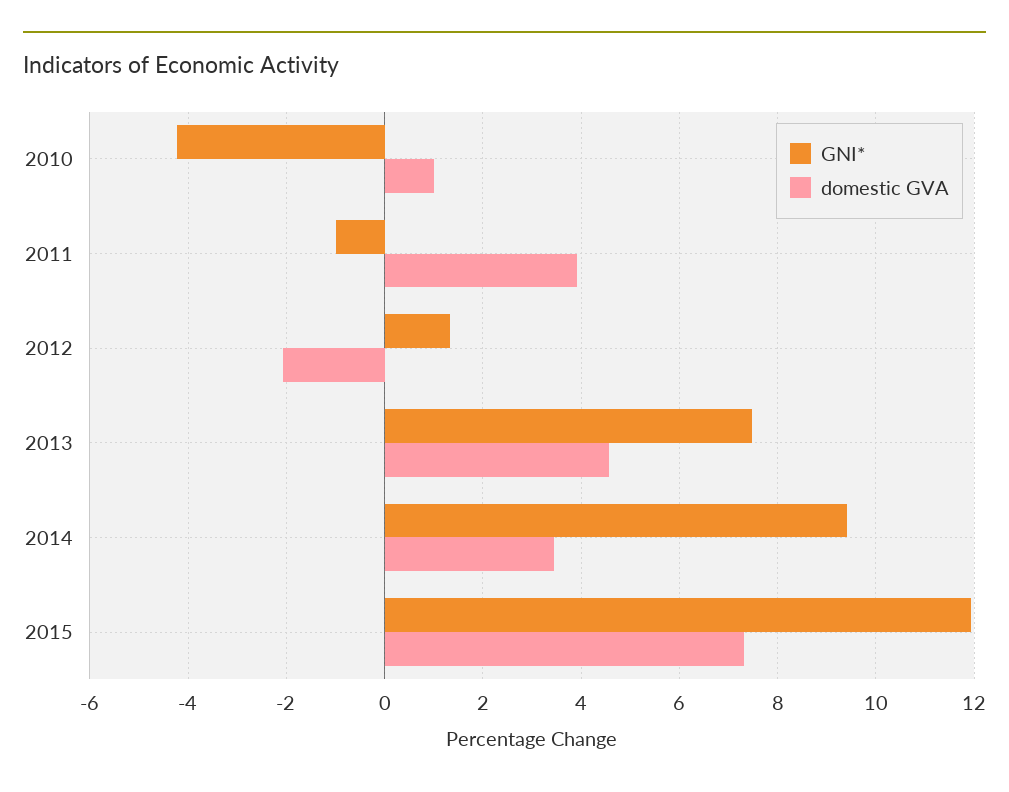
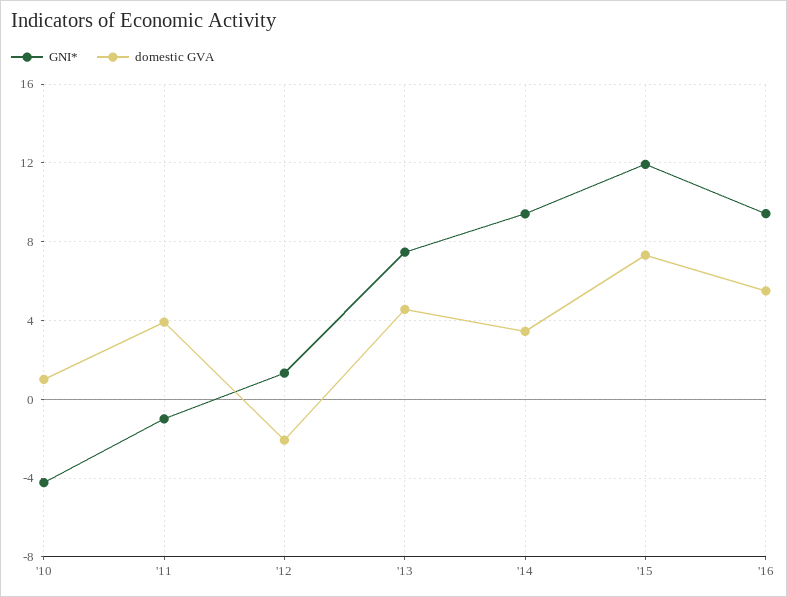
GNI*, '16: none -> 9.5
domestic GVA, '16: none -> 5.5

